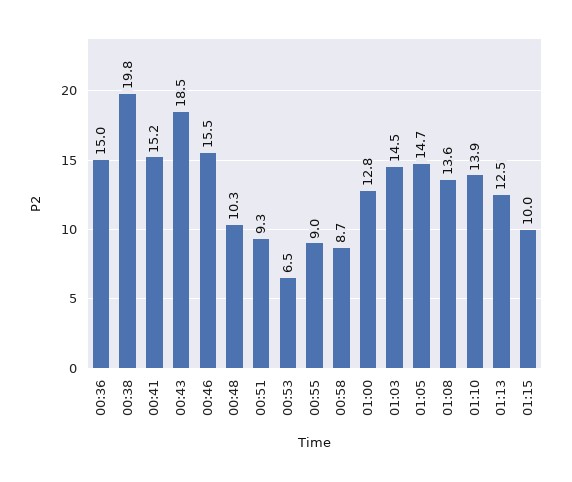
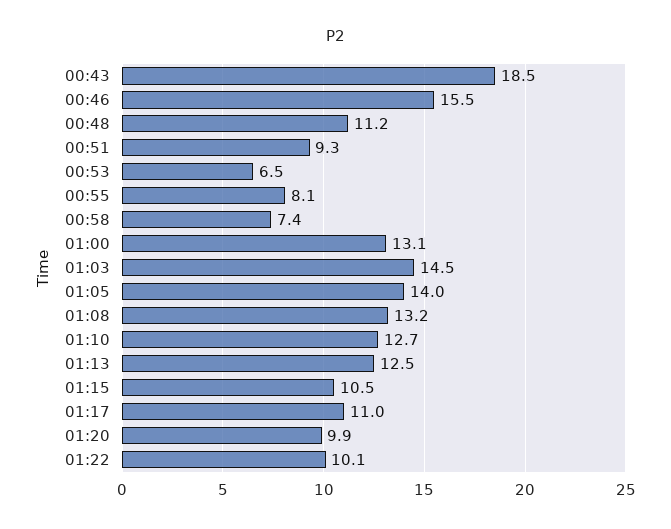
00:36: 15 -> none
00:38: 19.8 -> none
00:41: 15.2 -> none
00:48: 10.3 -> 11.2
00:55: 9 -> 8.1
00:58: 8.7 -> 7.4
01:00: 12.8 -> 13.1
01:05: 14.7 -> 14
01:08: 13.6 -> 13.2
01:10: 13.9 -> 12.7
01:15: 10 -> 10.5
01:17: none -> 11
01:20: none -> 9.9
01:22: none -> 10.1

